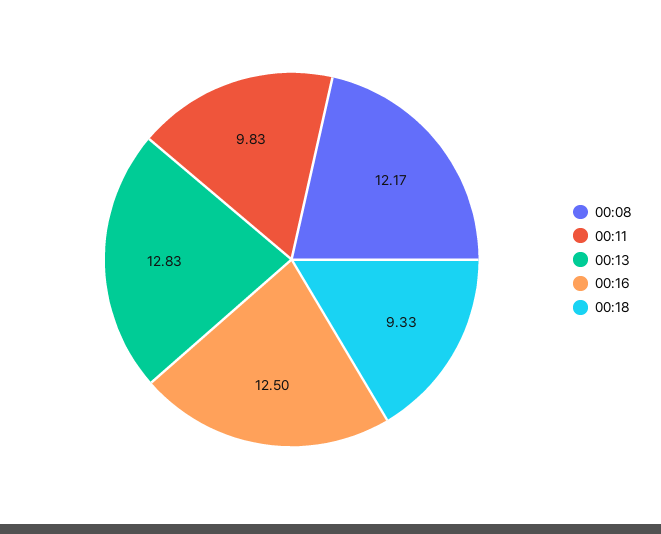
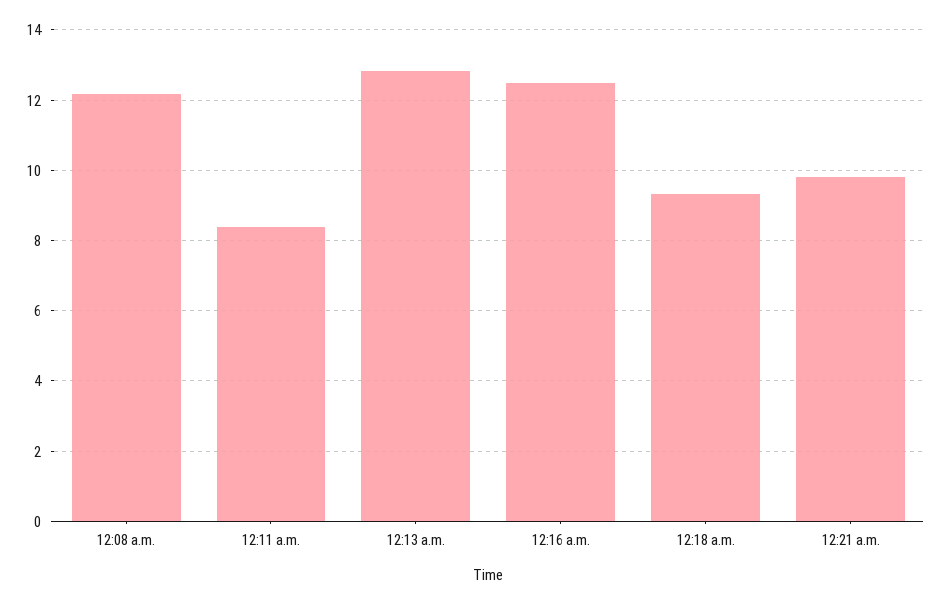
00:11: 9.83 -> 8.4
12:21 a.m.: none -> 9.8

